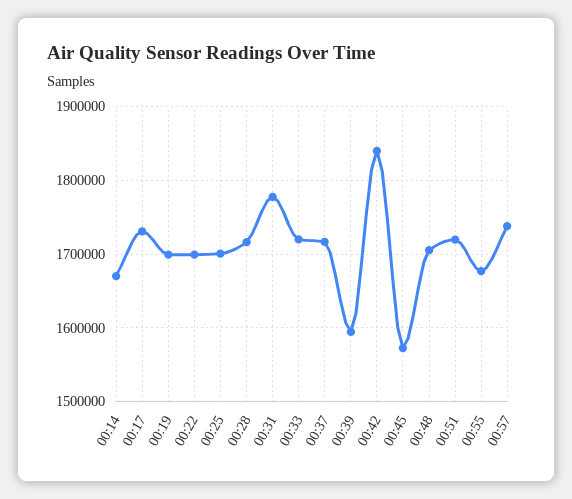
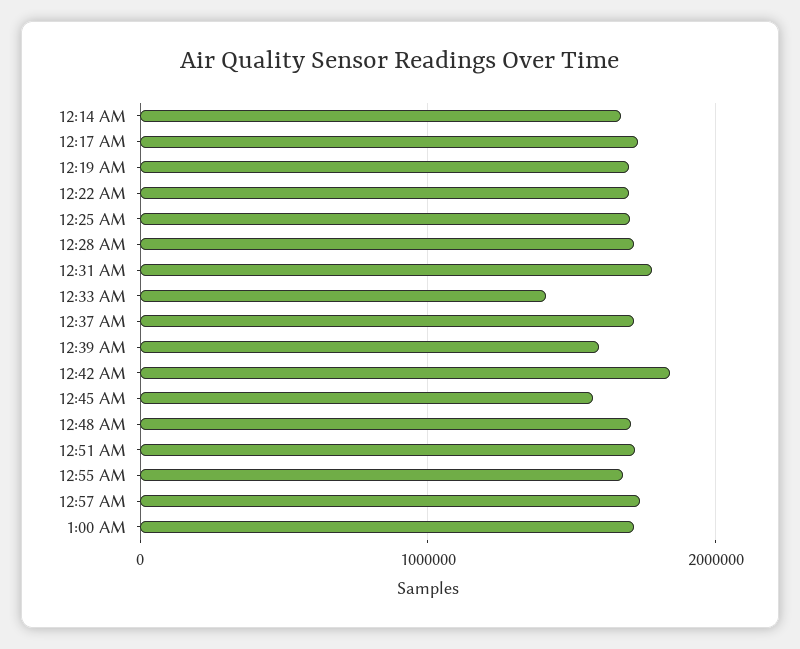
00:33: 1720000 -> 1400000
1:00 AM: none -> 1700000

